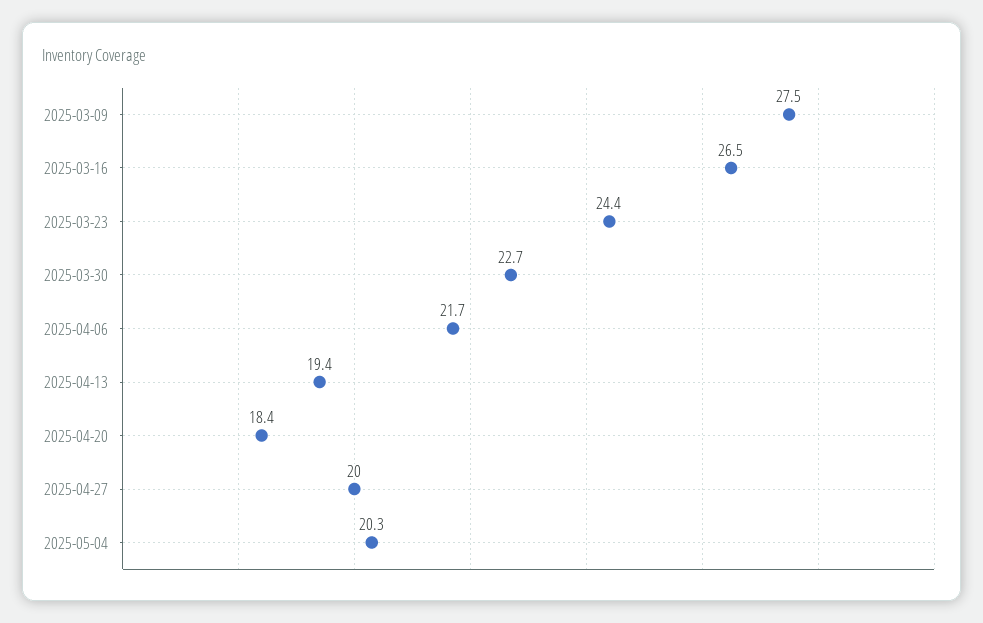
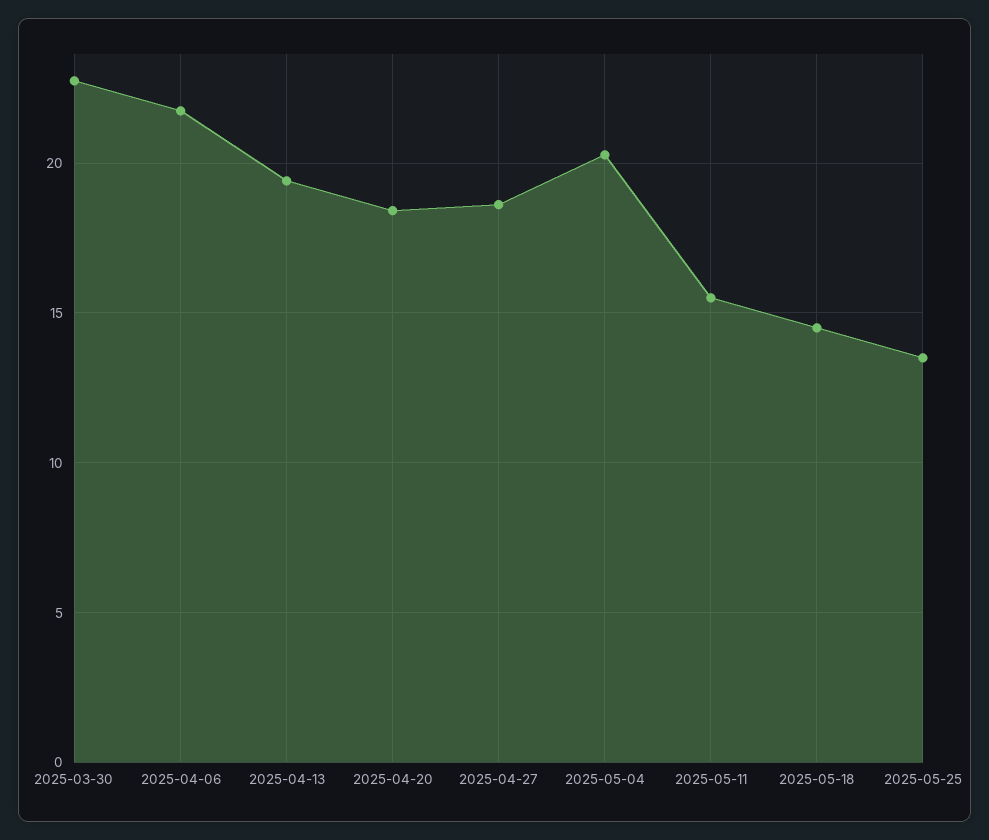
2025-03-09: 27.5 -> none
2025-03-16: 26.5 -> none
2025-03-23: 24.4 -> none
2025-04-27: 20 -> 18.5
2025-05-11: none -> 15.5
2025-05-18: none -> 14.5
2025-05-25: none -> 13.5

